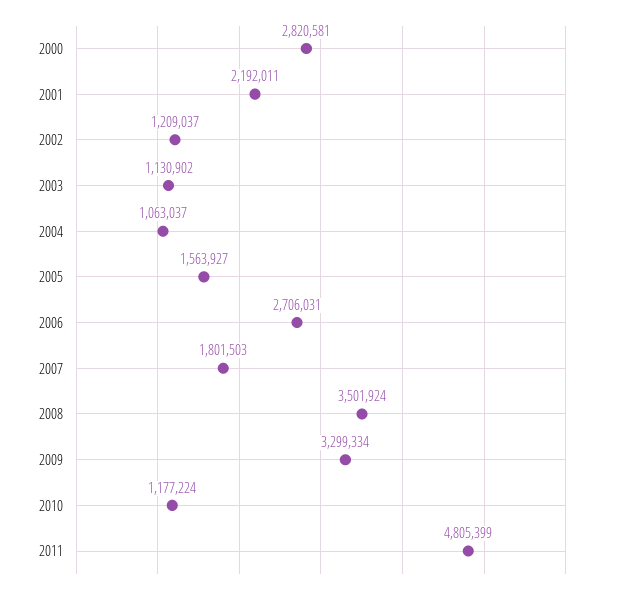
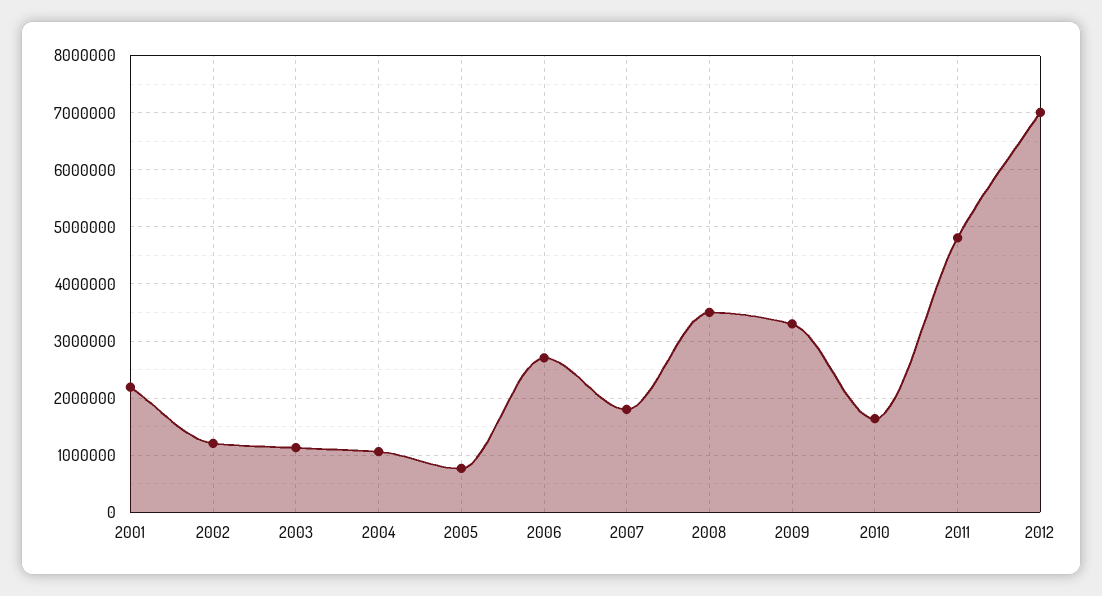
2000: 2820581 -> none
2005: 1563927 -> 800000
2010: 1177224 -> 1600000
2012: none -> 7000000

